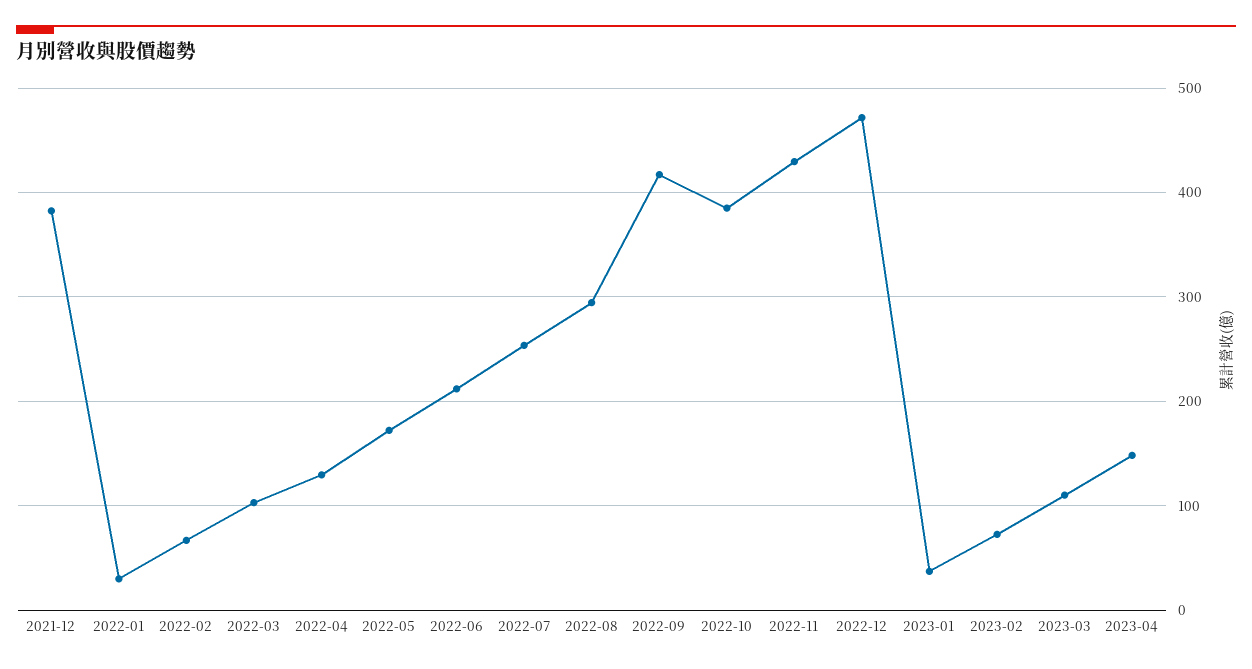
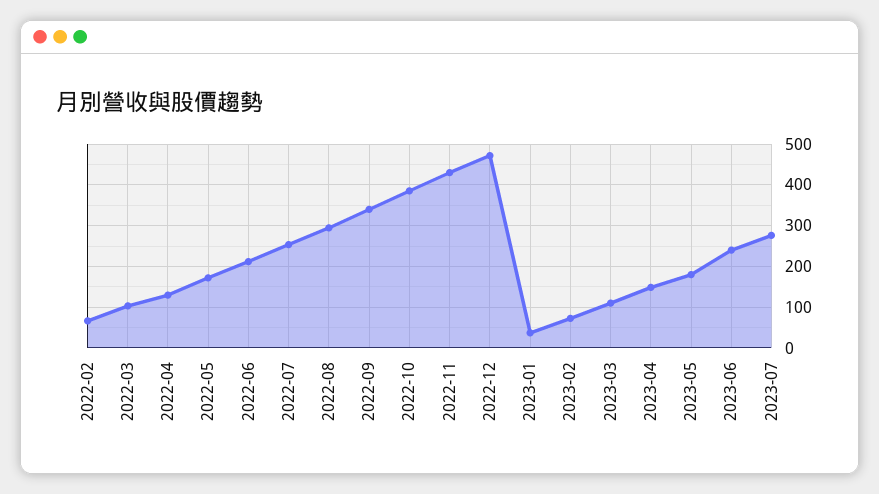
2021-12: 380 -> none
2022-01: 30 -> none
2022-09: 420 -> 340
2023-05: none -> 180
2023-06: none -> 240
2023-07: none -> 280

